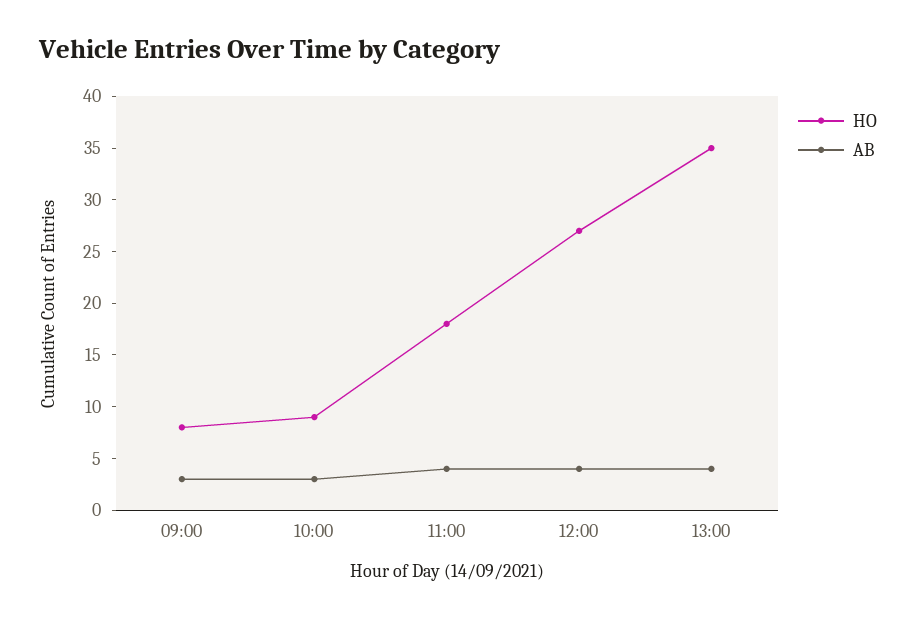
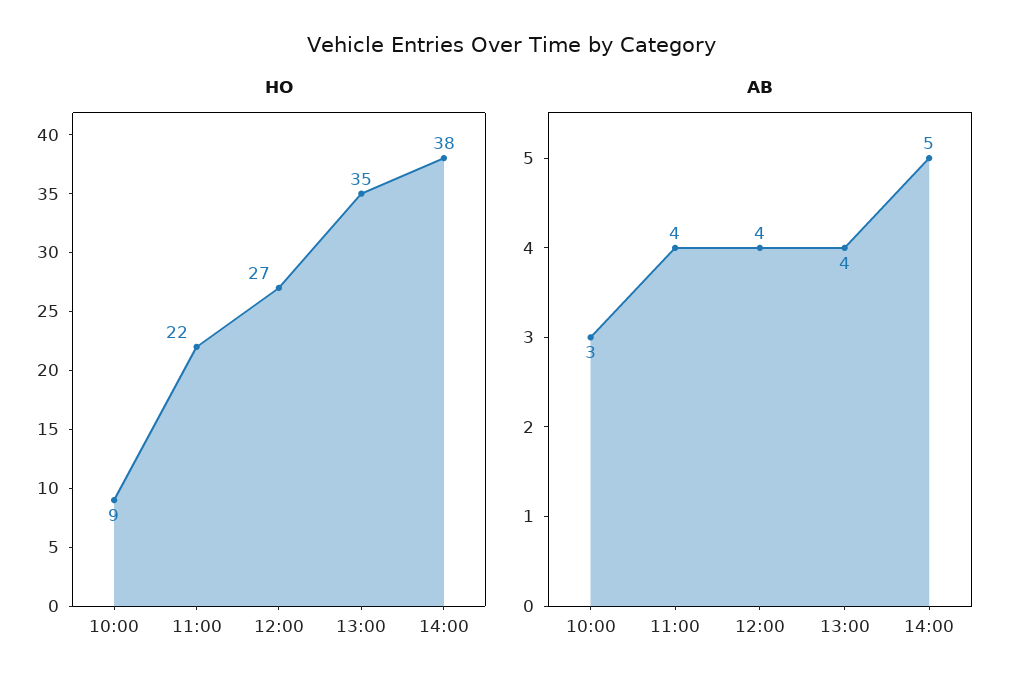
HO, 09:00: 8 -> none
AB, 09:00: 3 -> none
HO, 11:00: 18 -> 22
HO, 14:00: none -> 38
AB, 14:00: none -> 5

